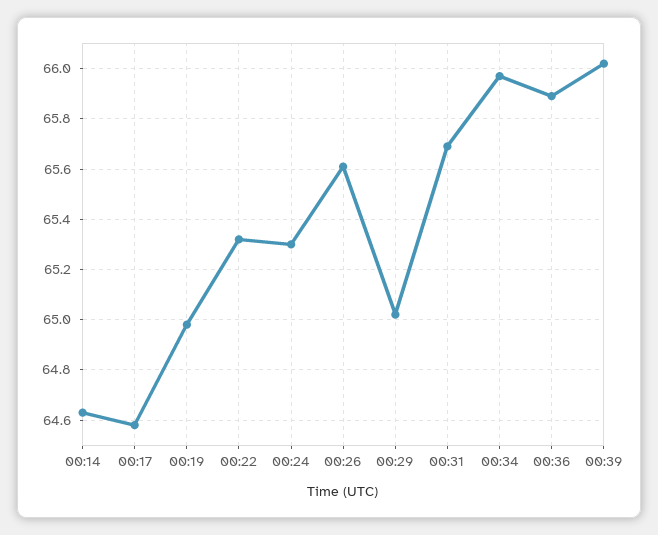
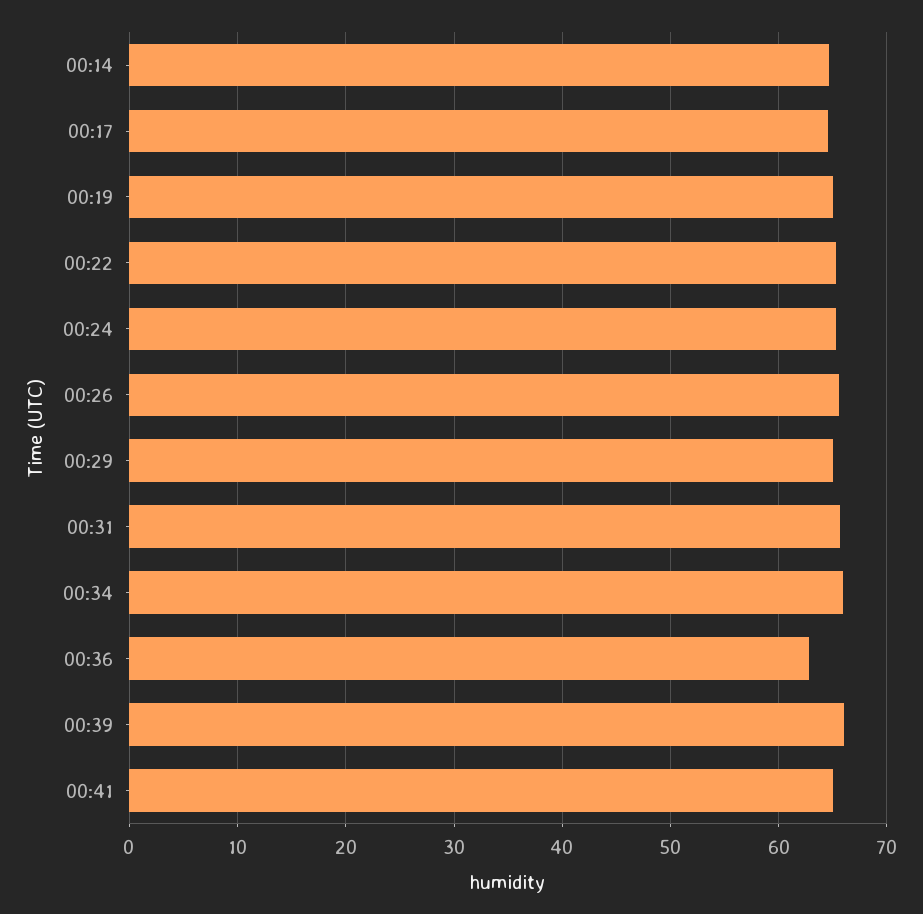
00:36: 65.9 -> 63
00:41: none -> 65

